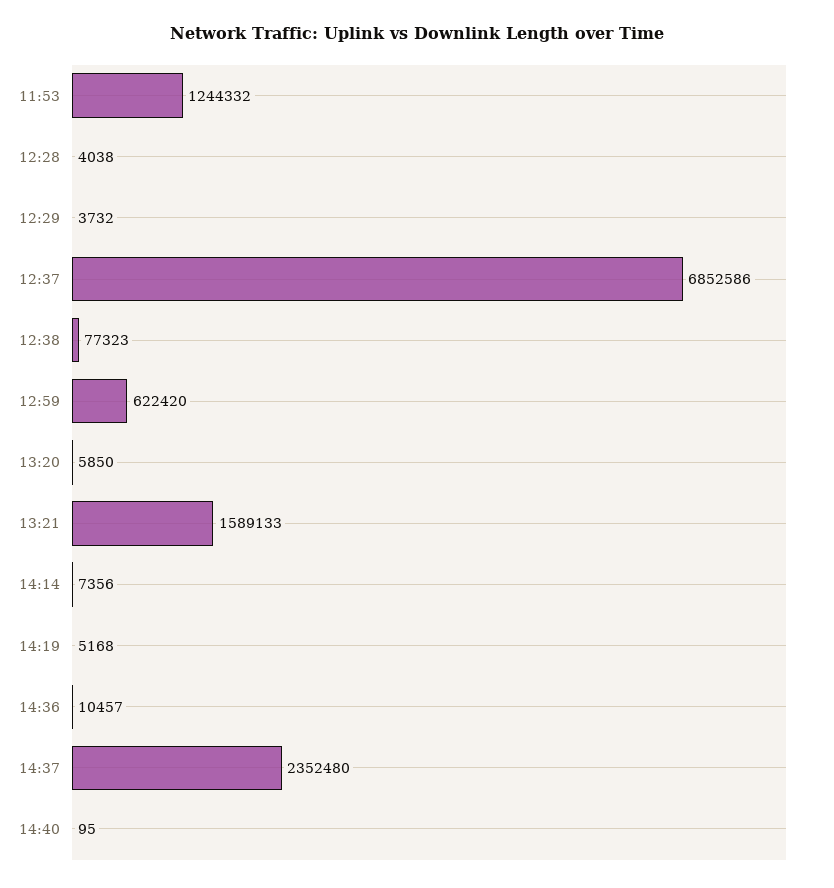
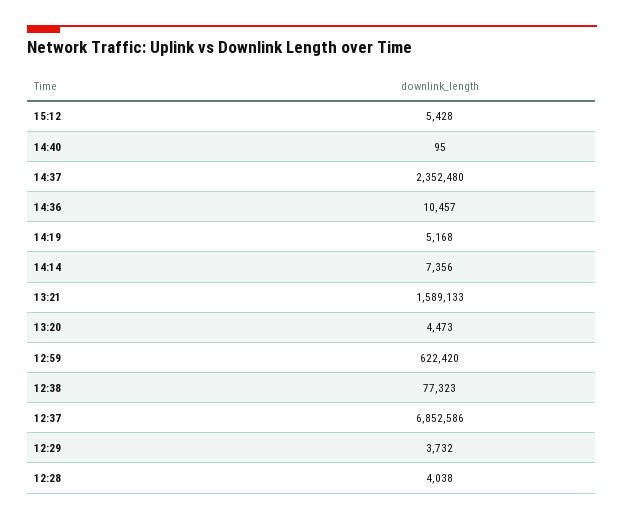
11:53: 1244332 -> none
13:20: 5850 -> 4473
15:12: none -> 5428

